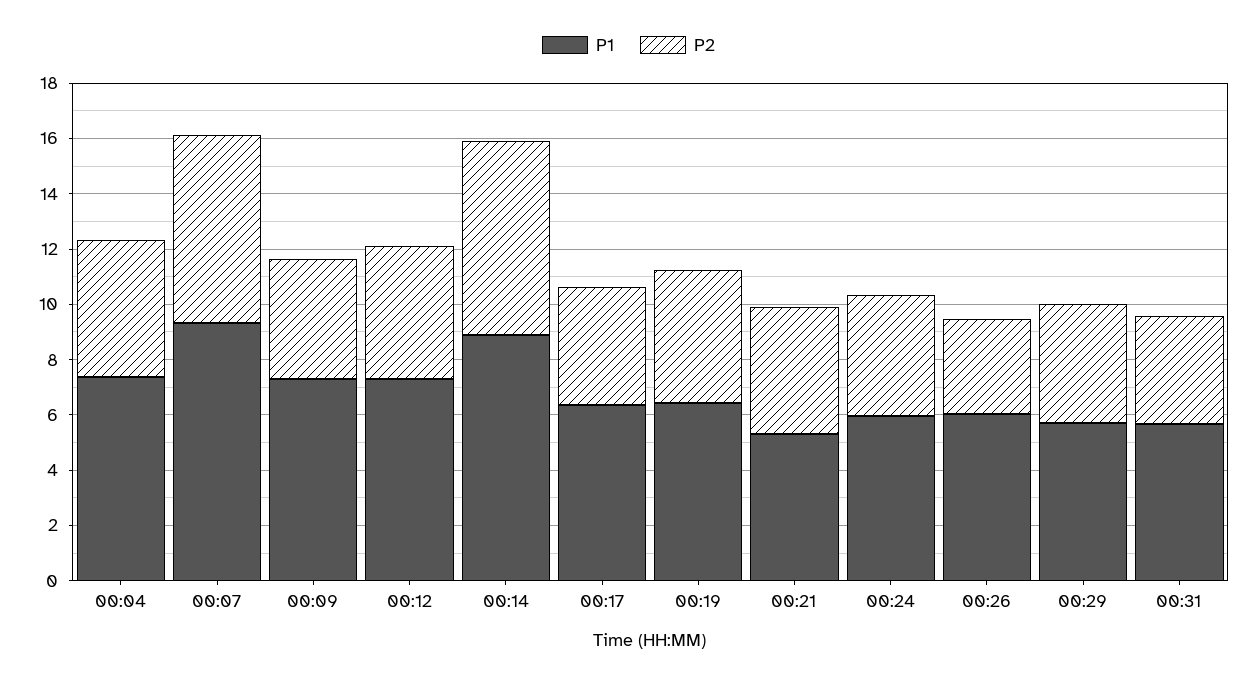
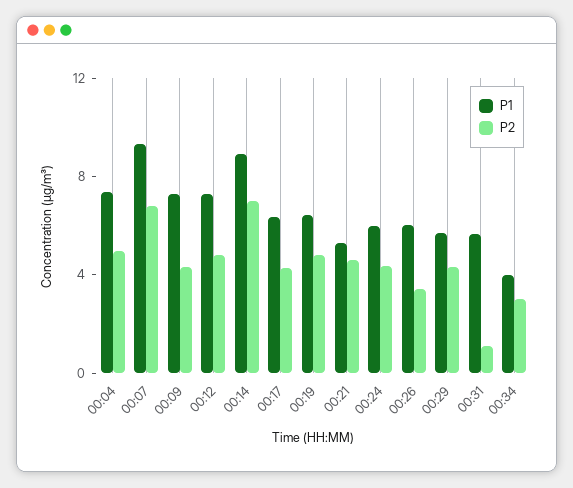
P2, 00:31: 4 -> 1
P1, 00:34: none -> 4
P2, 00:34: none -> 3

